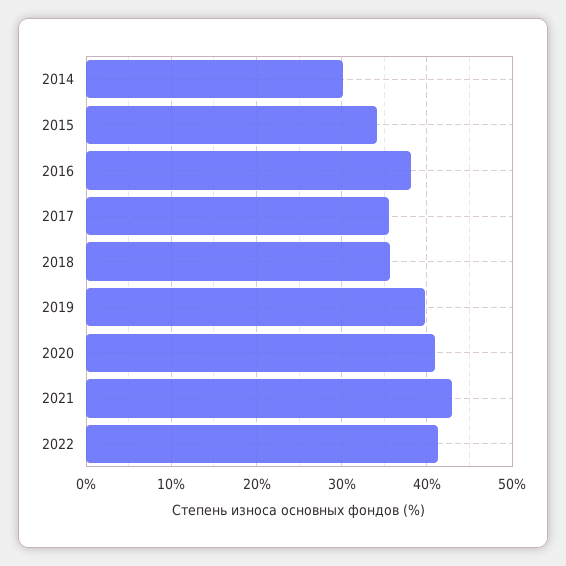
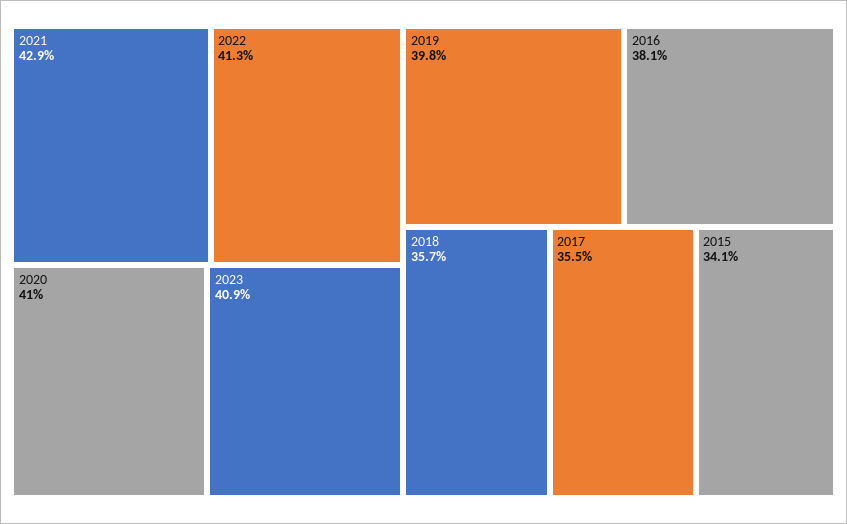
2014: 30 -> none
2023: none -> 40.9

